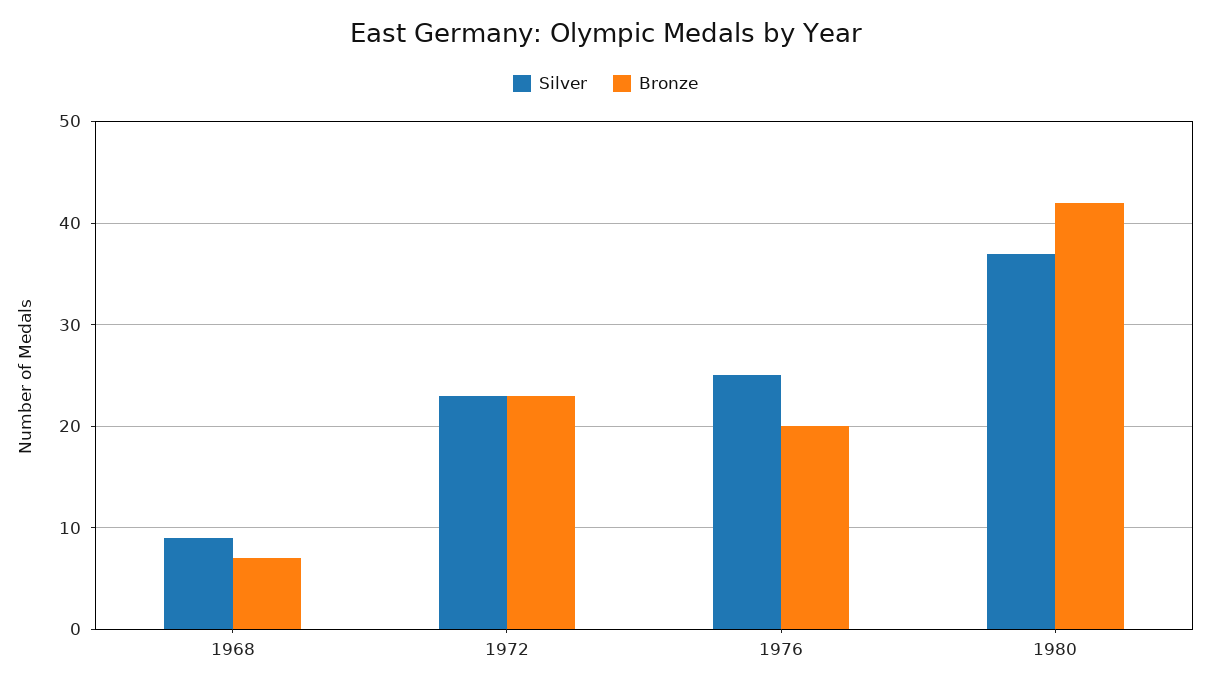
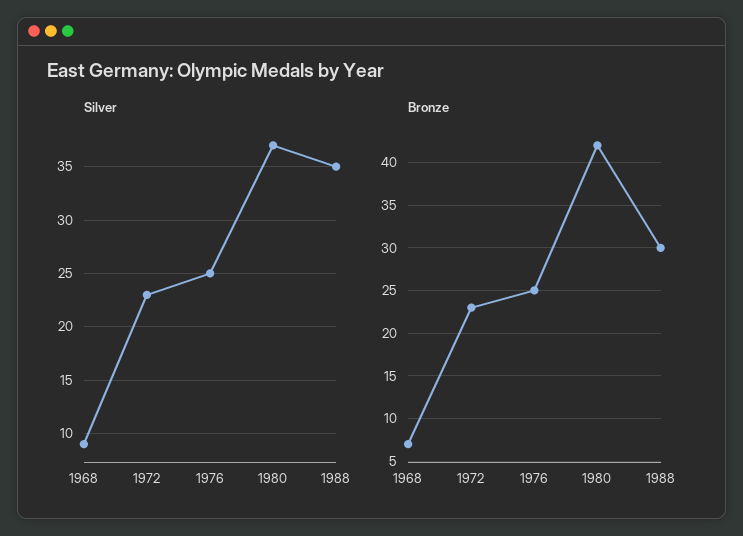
Bronze, 1976: 20 -> 25
Silver, 1988: none -> 35
Bronze, 1988: none -> 30

